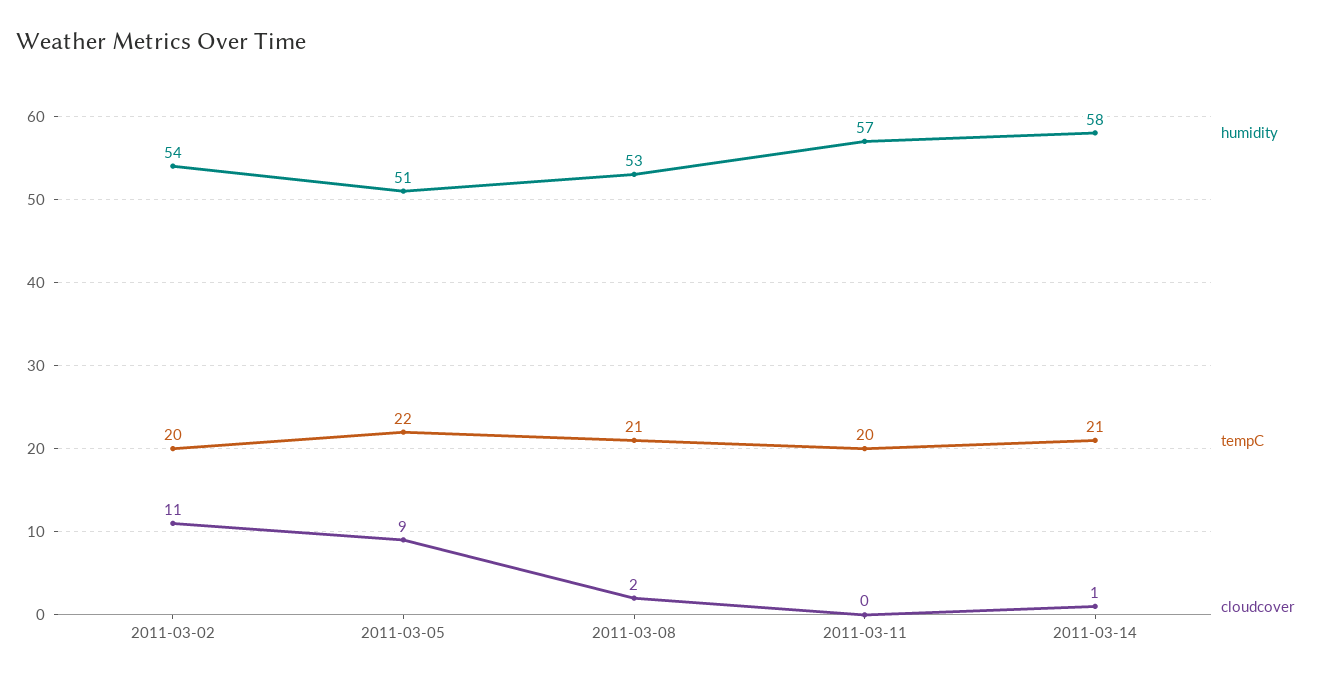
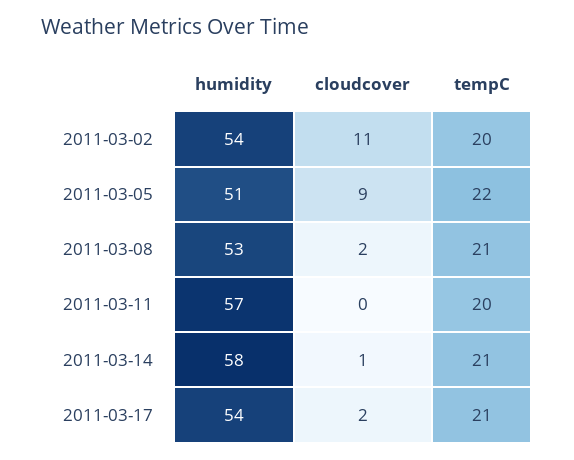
humidity, 2011-03-17: none -> 54
cloudcover, 2011-03-17: none -> 2
tempC, 2011-03-17: none -> 21

